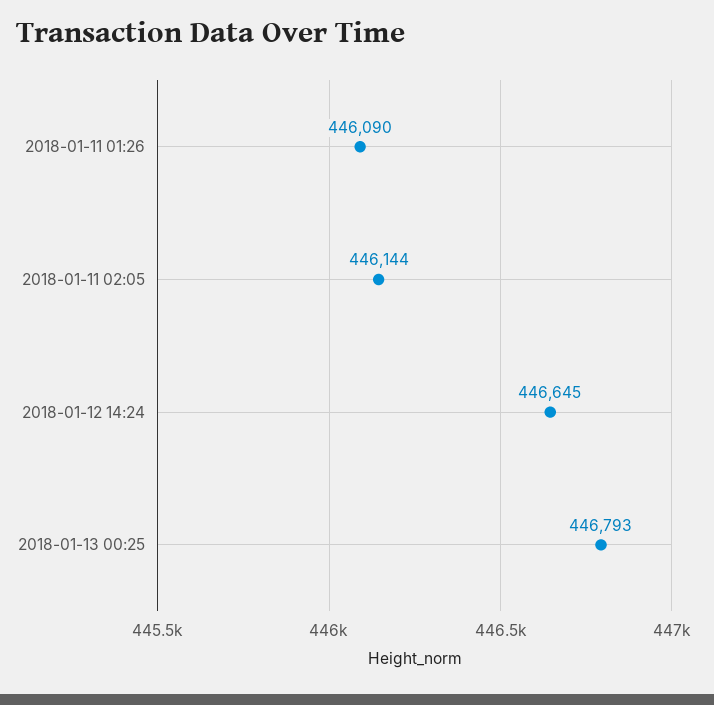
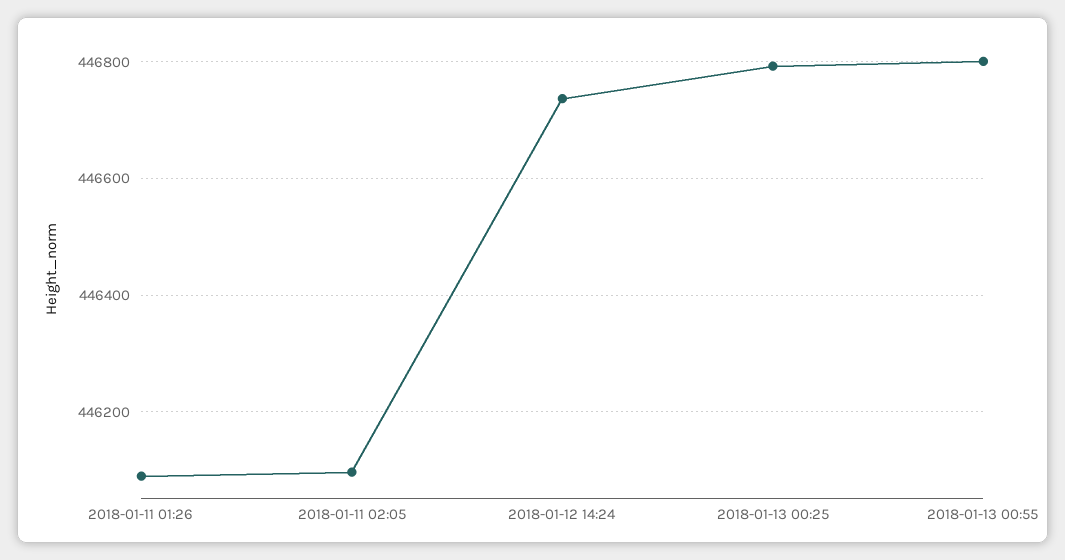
2018-01-11 02:05: 446144 -> 446100
2018-01-12 14:24: 446645 -> 446740
2018-01-13 00:55: none -> 446800

